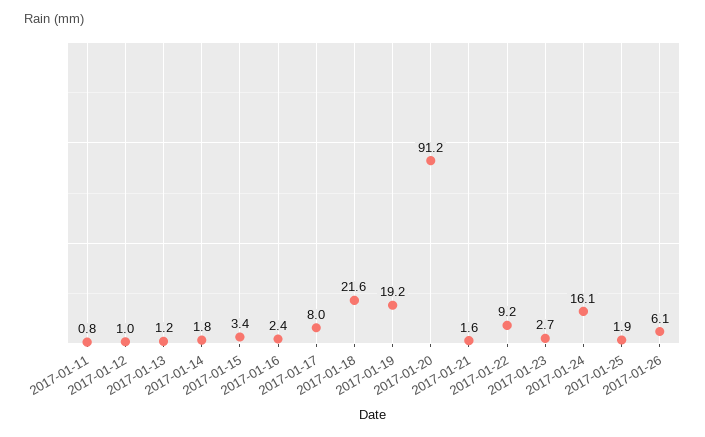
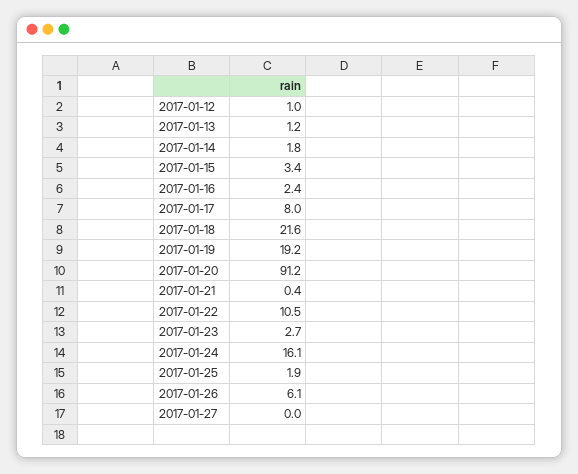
2017-01-11: 0.8 -> none
2017-01-21: 1.6 -> 0.4
2017-01-22: 9.2 -> 10.5
2017-01-27: none -> 0

